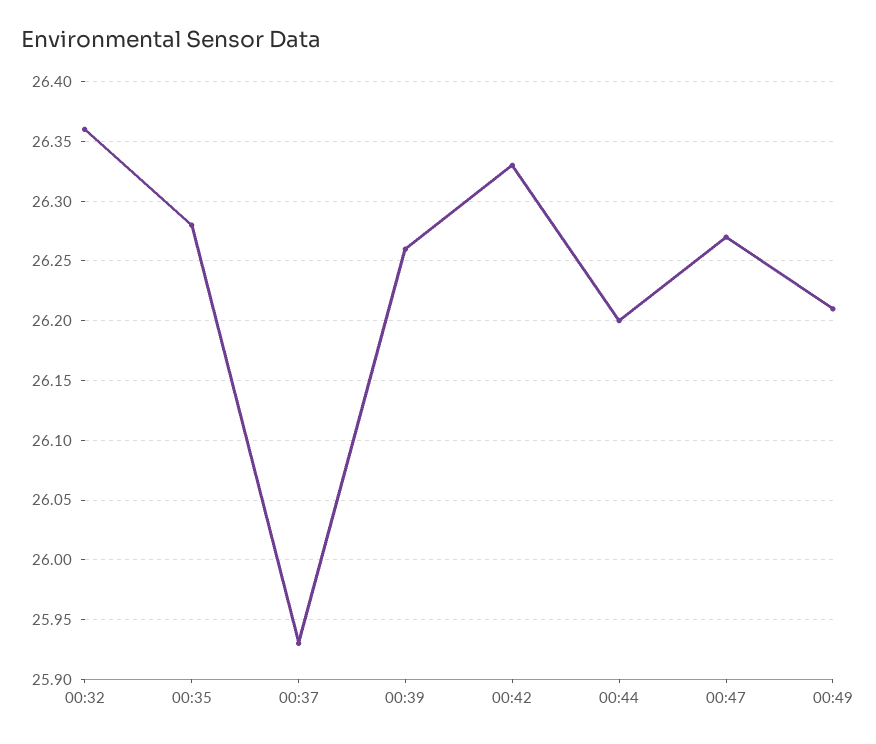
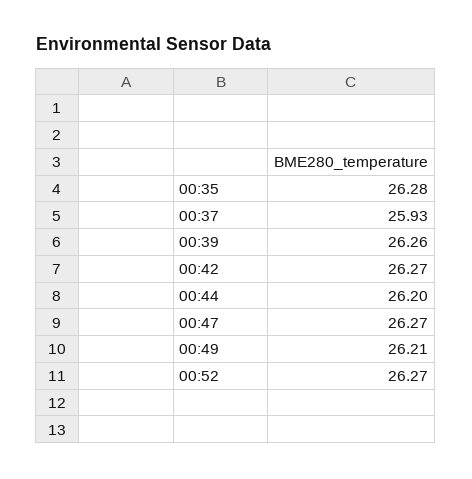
00:32: 26.36 -> none
00:42: 26.33 -> 26.27
00:52: none -> 26.27

